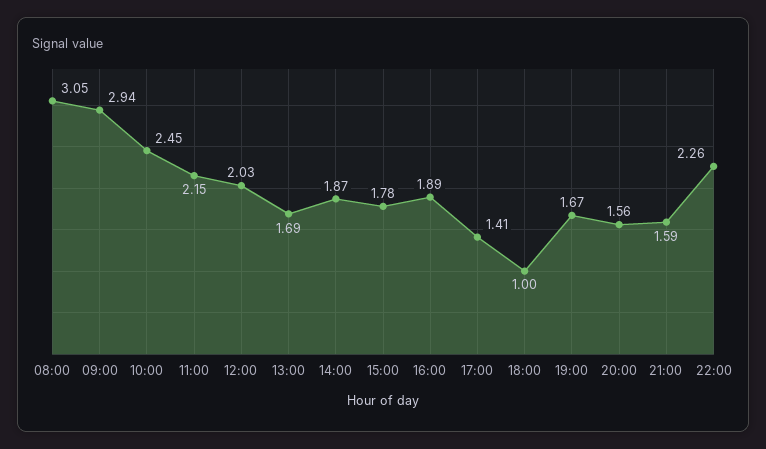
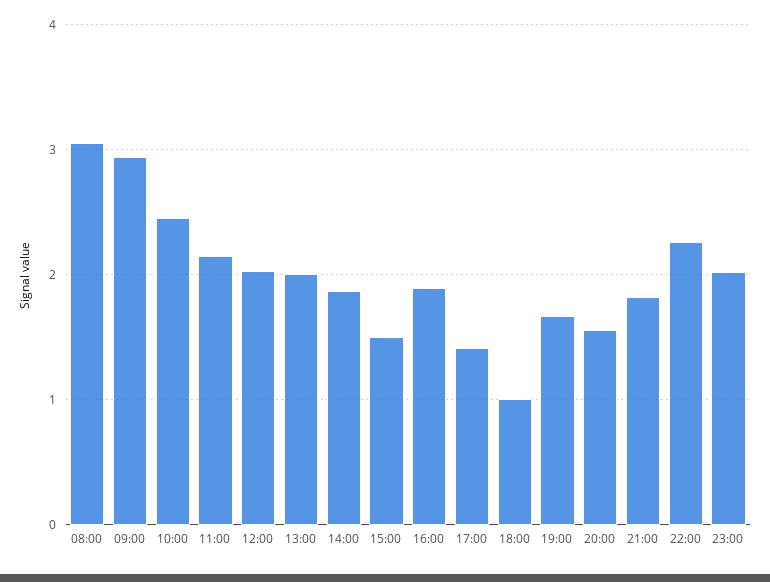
13:00: 1.69 -> 2
15:00: 1.78 -> 1.5
21:00: 1.59 -> 1.8
23:00: none -> 2

